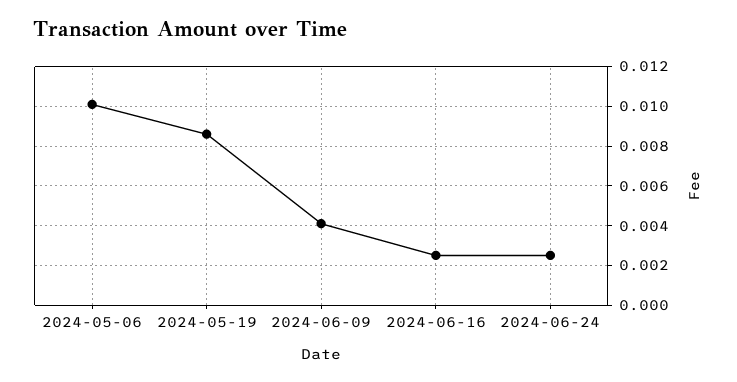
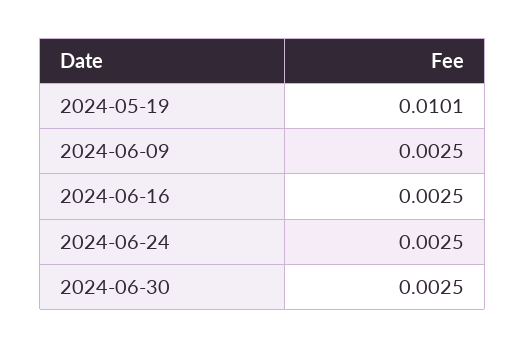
2024-05-06: 0.01 -> none
2024-05-19: 0.0085 -> 0.0101
2024-06-09: 0.004 -> 0.0025
2024-06-30: none -> 0.0025

